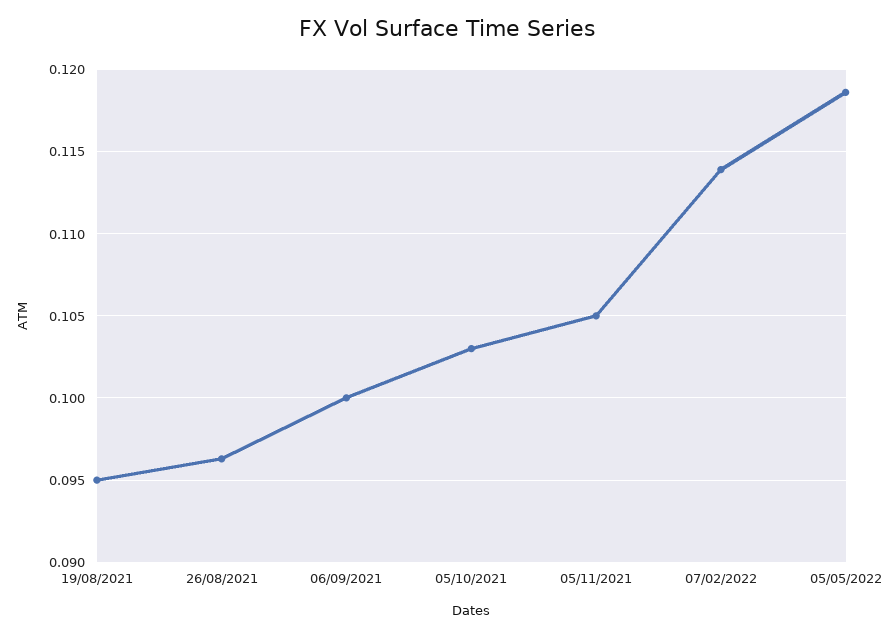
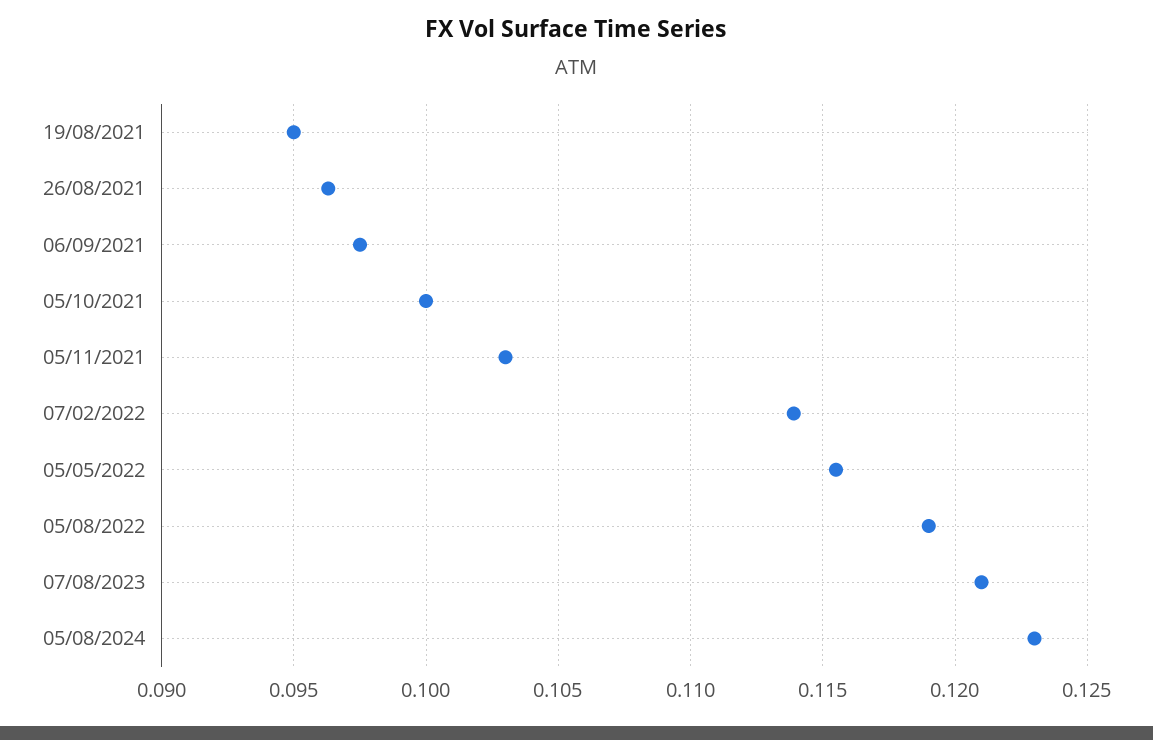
06/09/2021: 0.1 -> 0.0975
05/10/2021: 0.103 -> 0.1
05/11/2021: 0.105 -> 0.103
05/05/2022: 0.1185 -> 0.1155
05/08/2022: none -> 0.119
07/08/2023: none -> 0.121
05/08/2024: none -> 0.123

